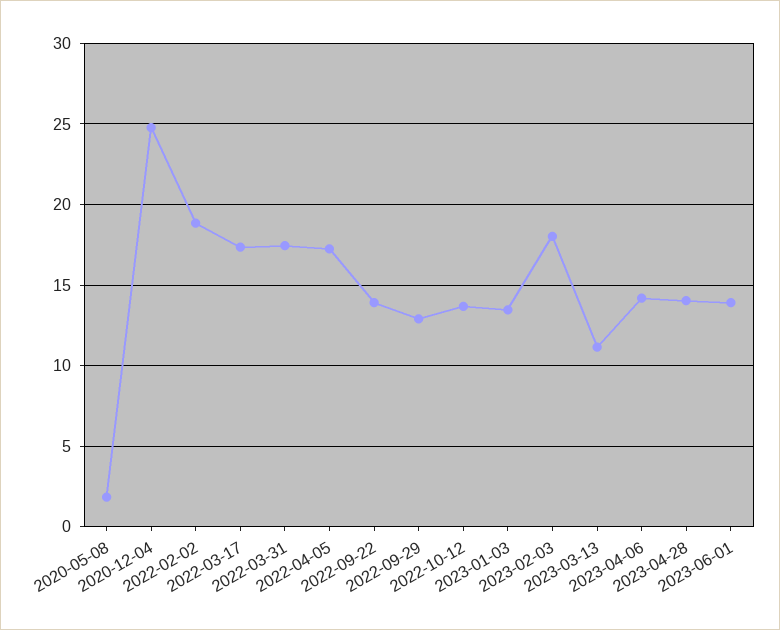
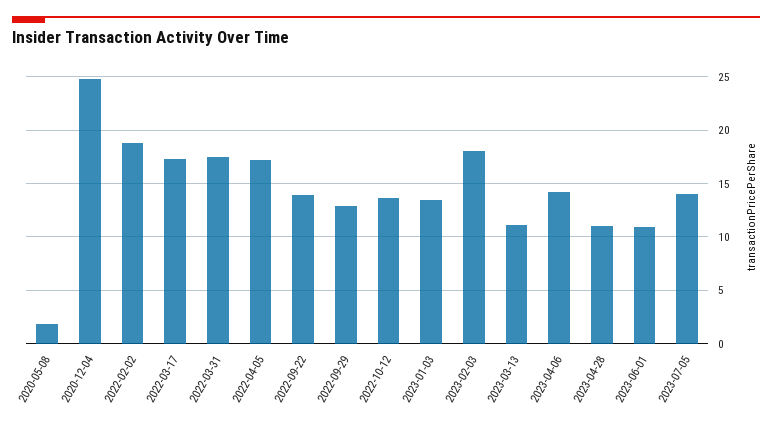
2023-04-28: 14 -> 11
2023-06-01: 14 -> 11
2023-07-05: none -> 14

